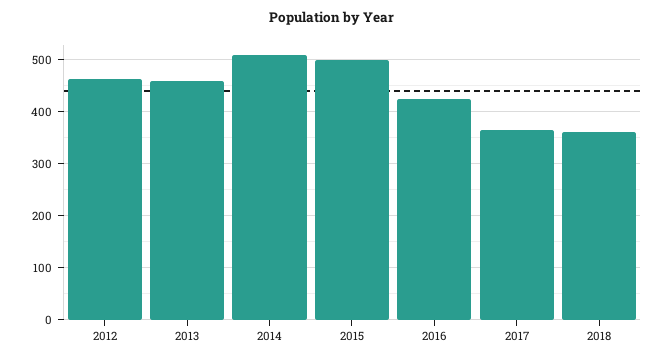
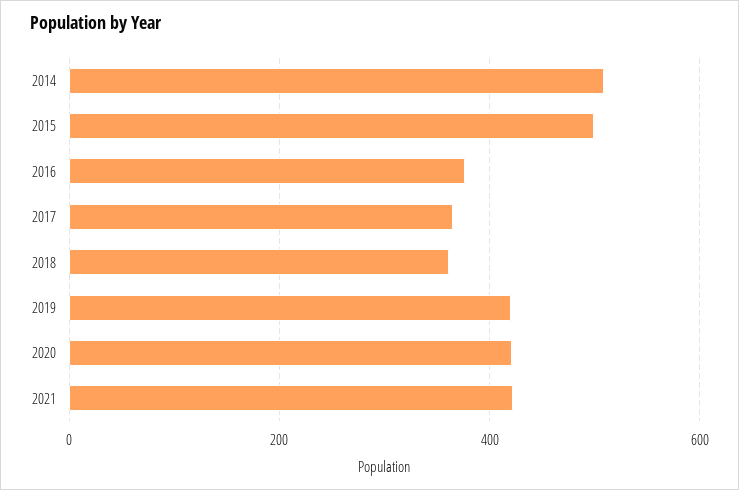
2012: 460 -> none
2013: 460 -> none
2016: 420 -> 380
2019: none -> 420
2020: none -> 420
2021: none -> 420

